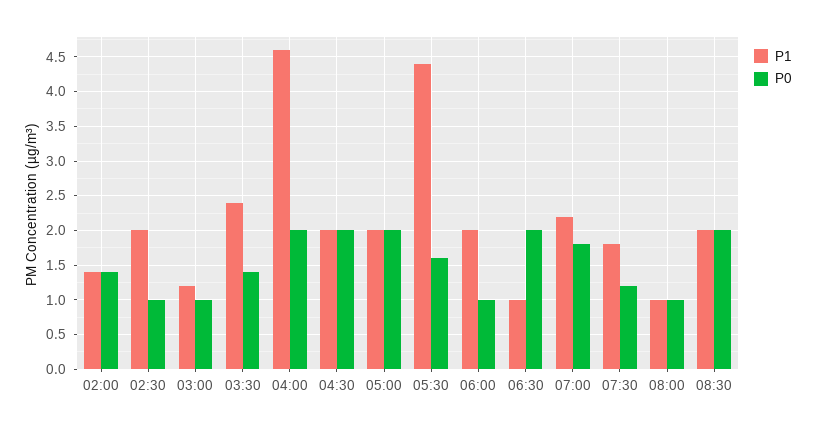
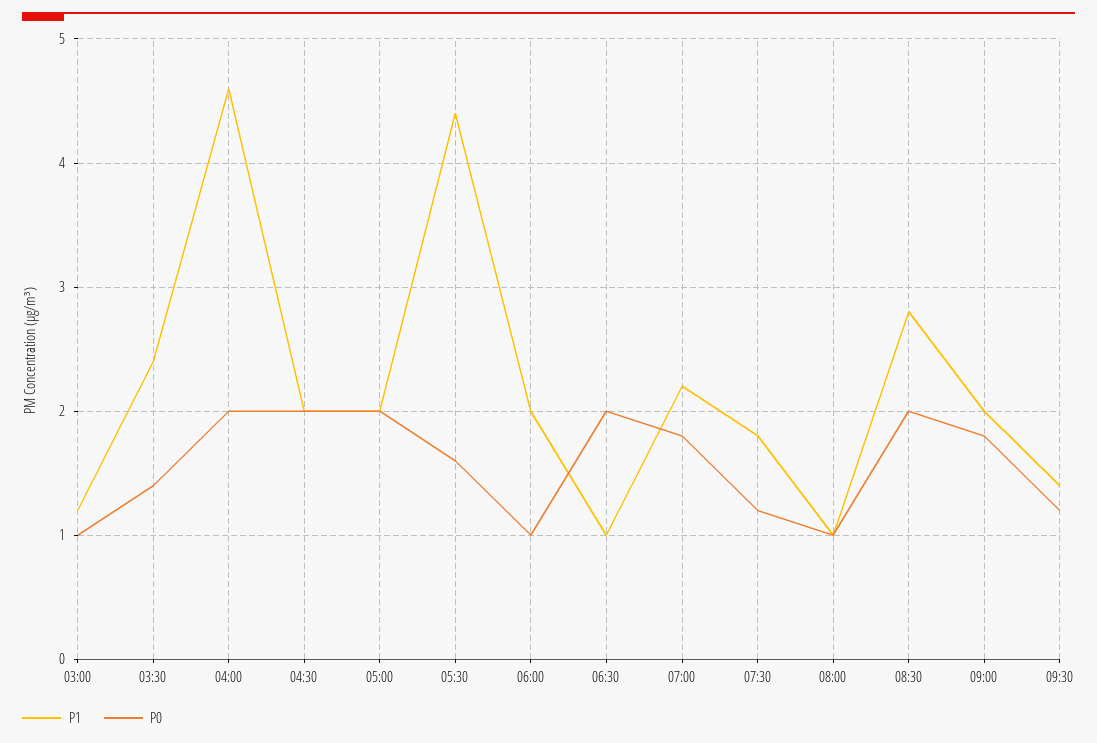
P1, 02:00: 1.4 -> none
P0, 02:00: 1.4 -> none
P1, 02:30: 2 -> none
P0, 02:30: 1 -> none
P1, 08:30: 2 -> 2.8
P1, 09:00: none -> 2
P0, 09:00: none -> 1.8
P1, 09:30: none -> 1.4
P0, 09:30: none -> 1.2

